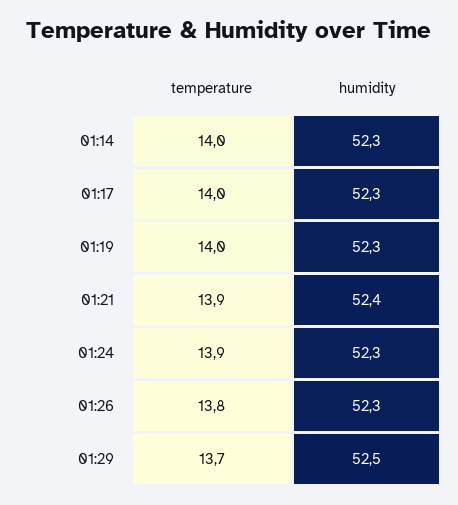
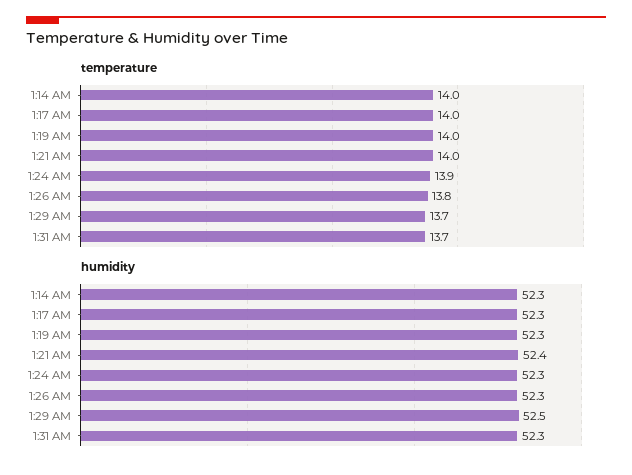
temperature, 01:21: 13.9 -> 14
temperature, 1:31 AM: none -> 13.7
humidity, 1:31 AM: none -> 52.3

